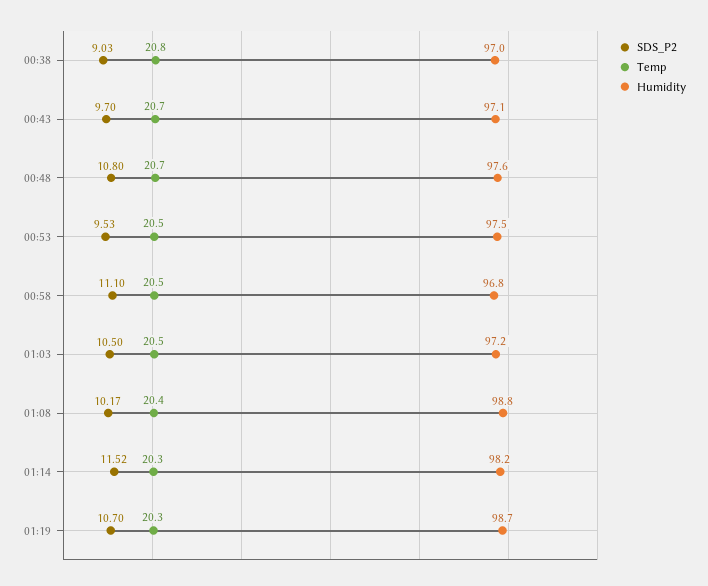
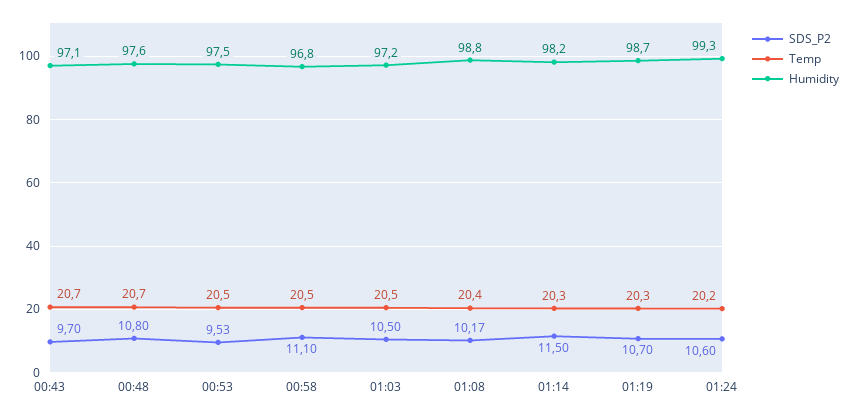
SDS_P2, 00:38: 9.03 -> none
Temp, 00:38: 20.8 -> none
Humidity, 00:38: 97 -> none
SDS_P2, 01:14: 11.52 -> 11.5
SDS_P2, 01:24: none -> 10.6
Temp, 01:24: none -> 20.2
Humidity, 01:24: none -> 99.3

